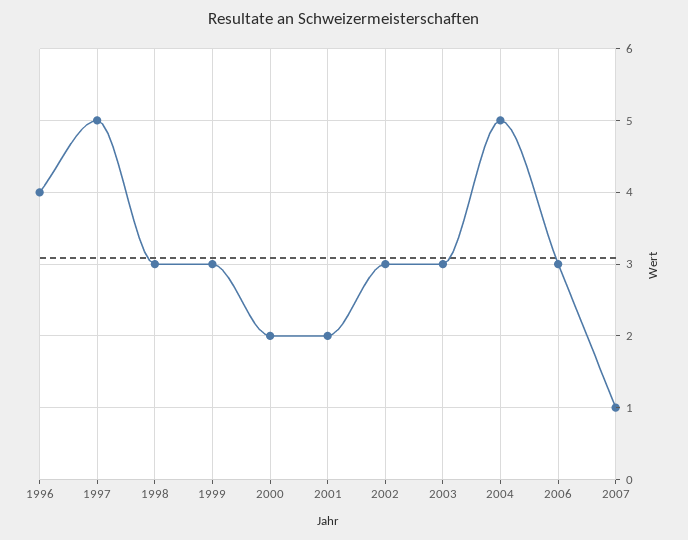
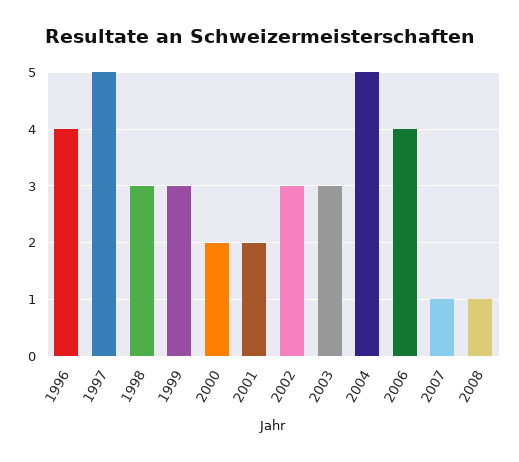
2006: 3 -> 4
2008: none -> 1

